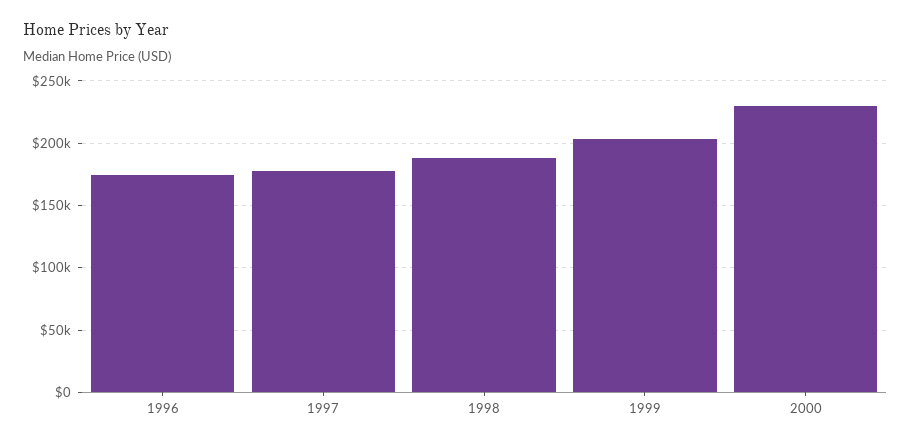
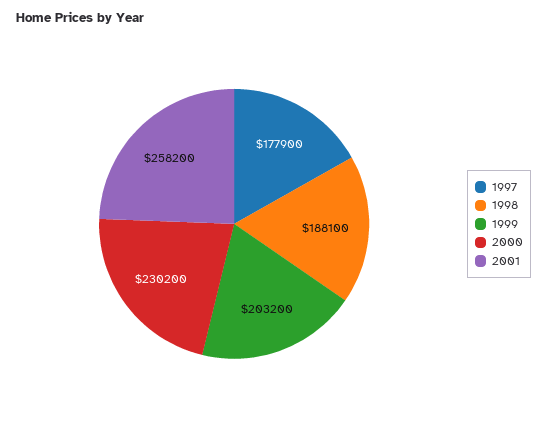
1996: 175000 -> none
2001: none -> 258200

